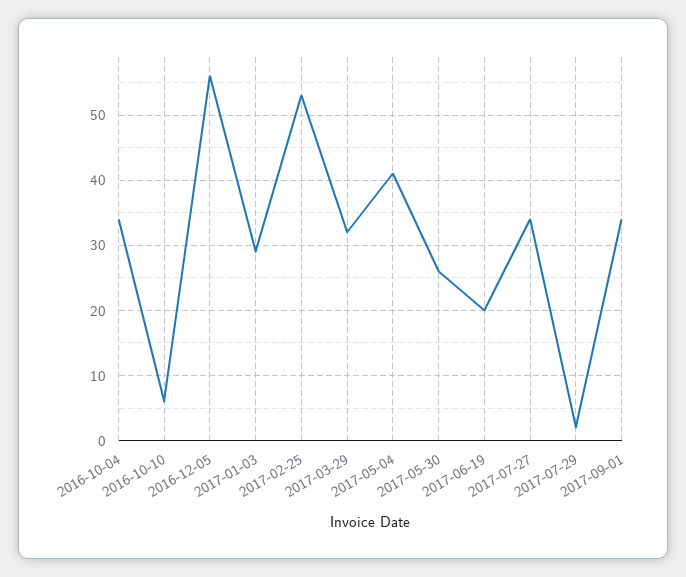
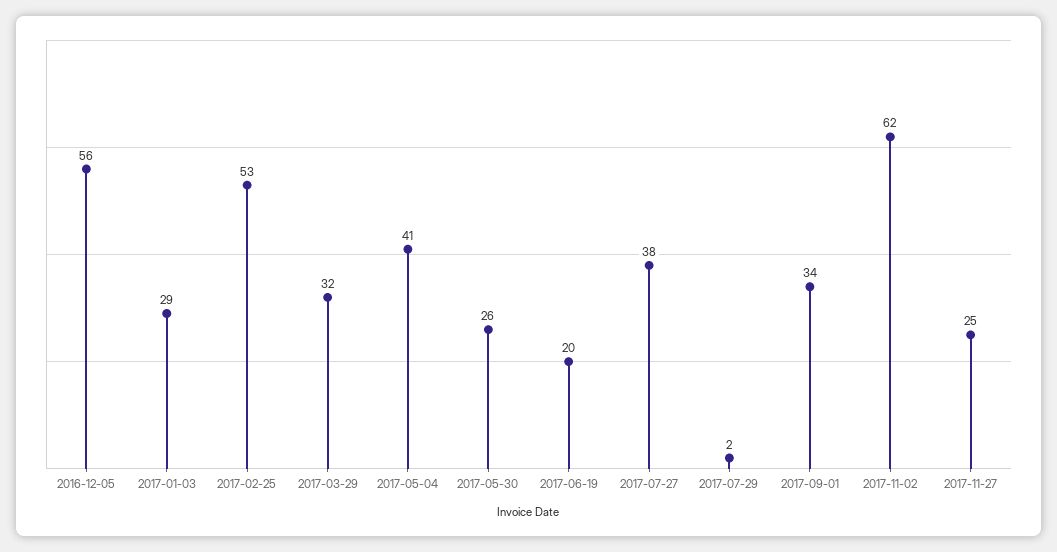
2016-10-04: 34 -> none
2016-10-10: 6 -> none
2017-07-27: 34 -> 38
2017-11-02: none -> 62
2017-11-27: none -> 25

